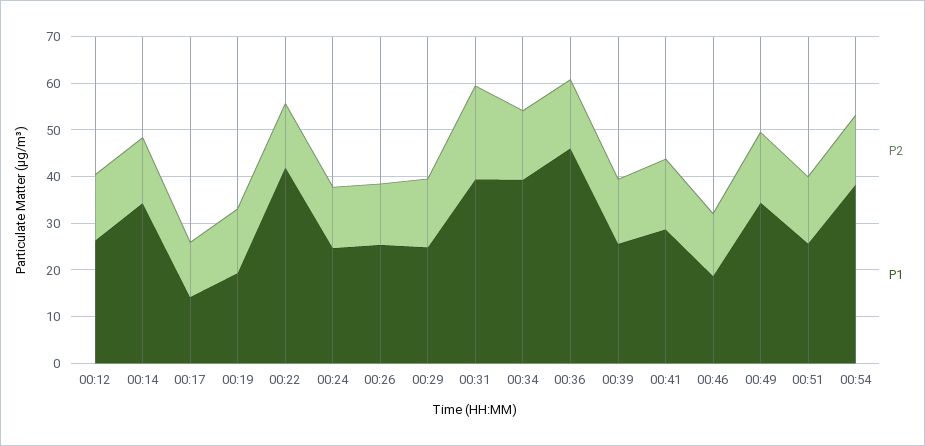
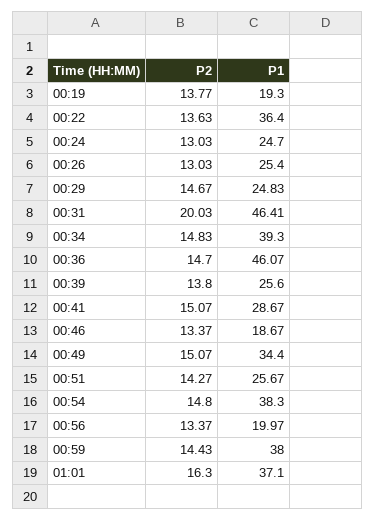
P2, 00:12: 14 -> none
P1, 00:12: 26 -> none
P2, 00:14: 14 -> none
P1, 00:14: 34 -> none
P2, 00:17: 12 -> none
P1, 00:17: 14 -> none
P1, 00:22: 42 -> 36.4
P1, 00:31: 40 -> 46.41
P2, 00:56: none -> 13.37
P1, 00:56: none -> 19.97
P2, 00:59: none -> 14.43
P1, 00:59: none -> 38
P2, 01:01: none -> 16.3
P1, 01:01: none -> 37.1

